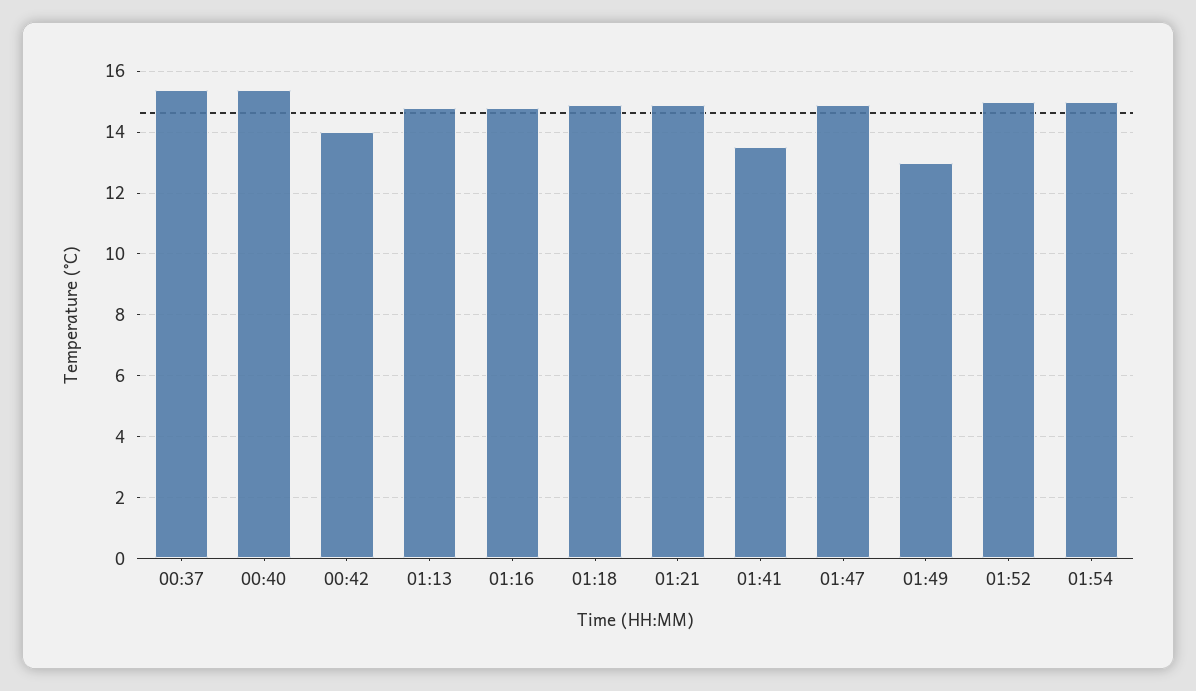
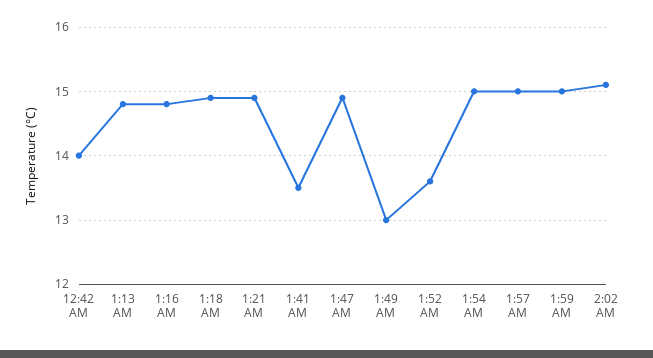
00:37: 15.5 -> none
00:40: 15.5 -> none
01:52: 15 -> 13.6
1:57 AM: none -> 15
1:59 AM: none -> 15
2:02 AM: none -> 15.1

